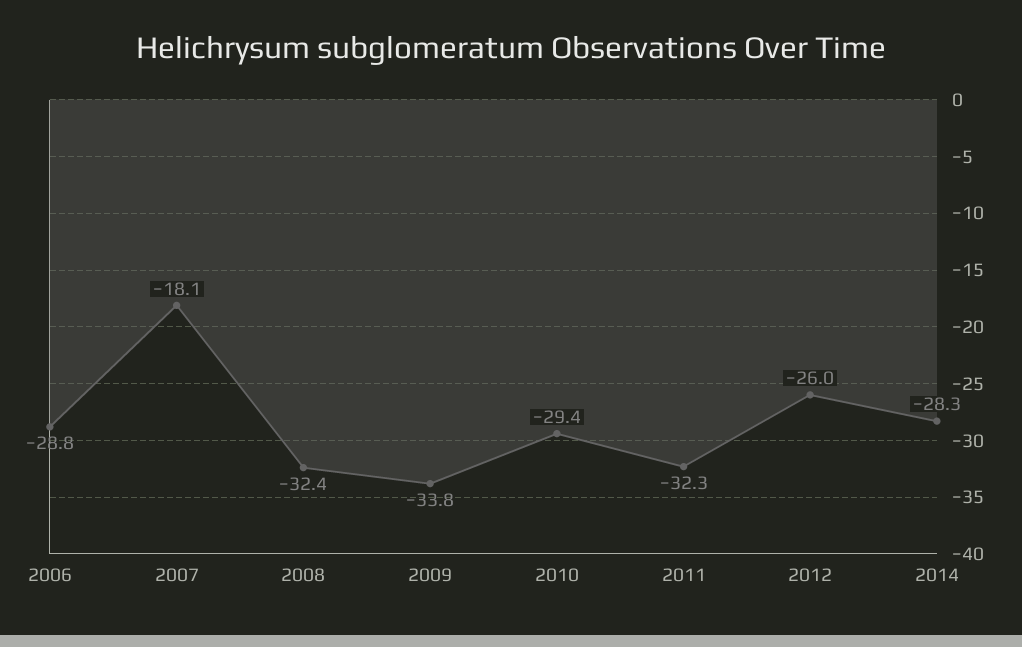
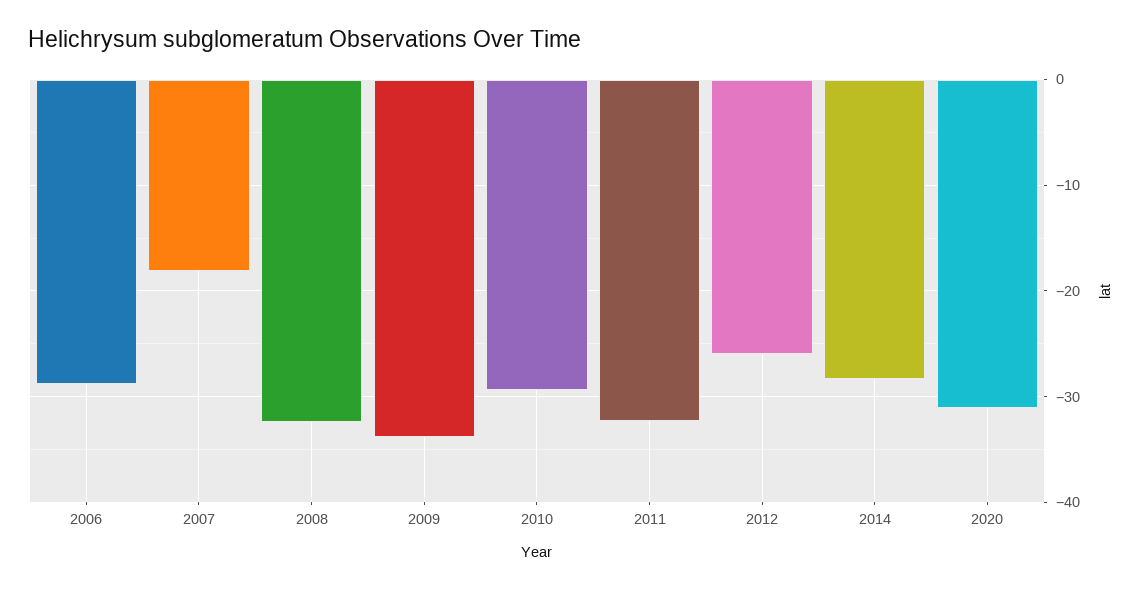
2020: none -> -31

